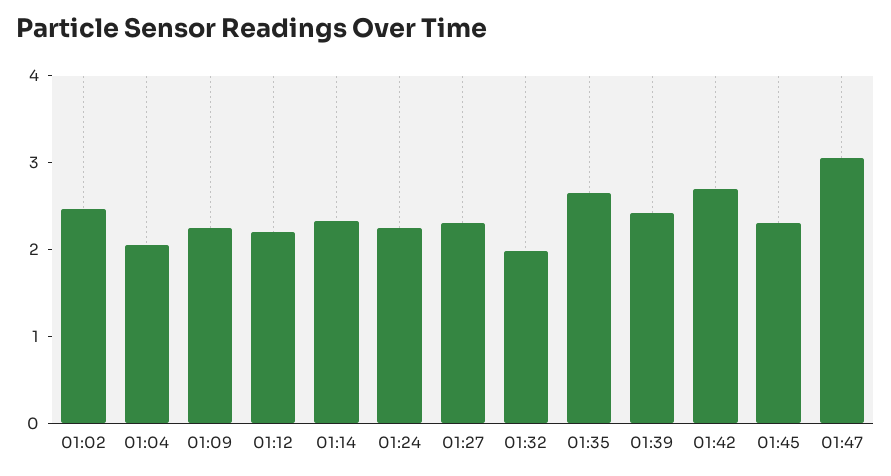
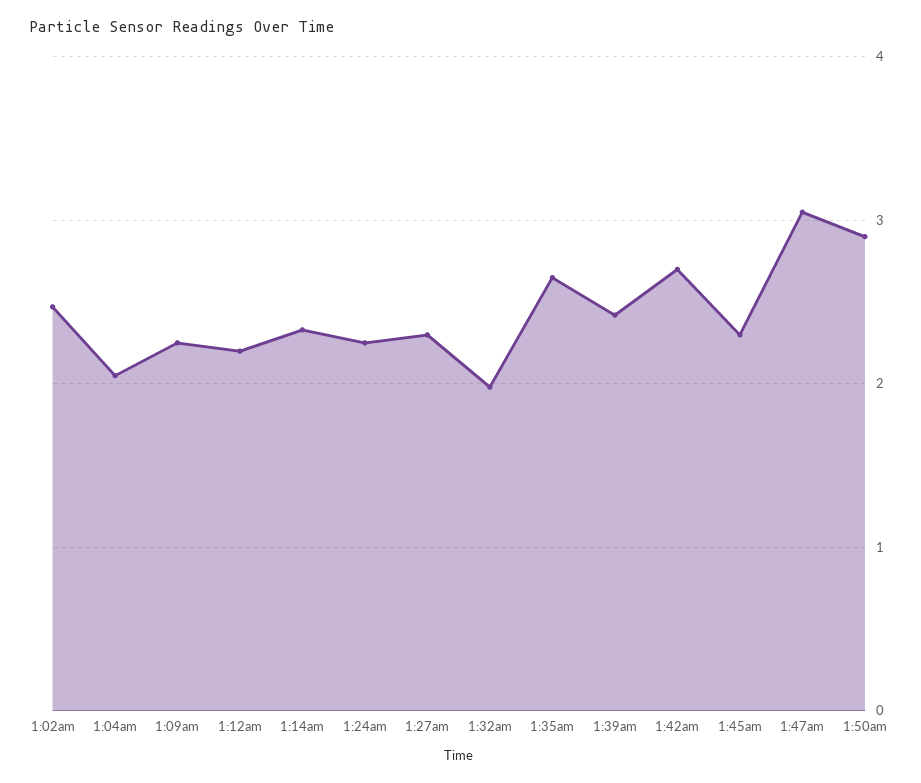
1:50am: none -> 2.9

